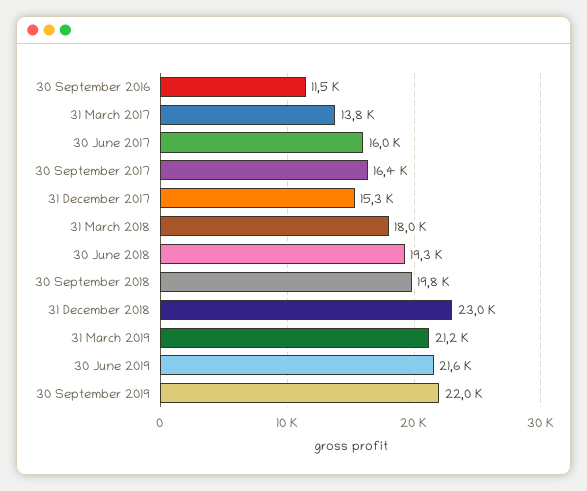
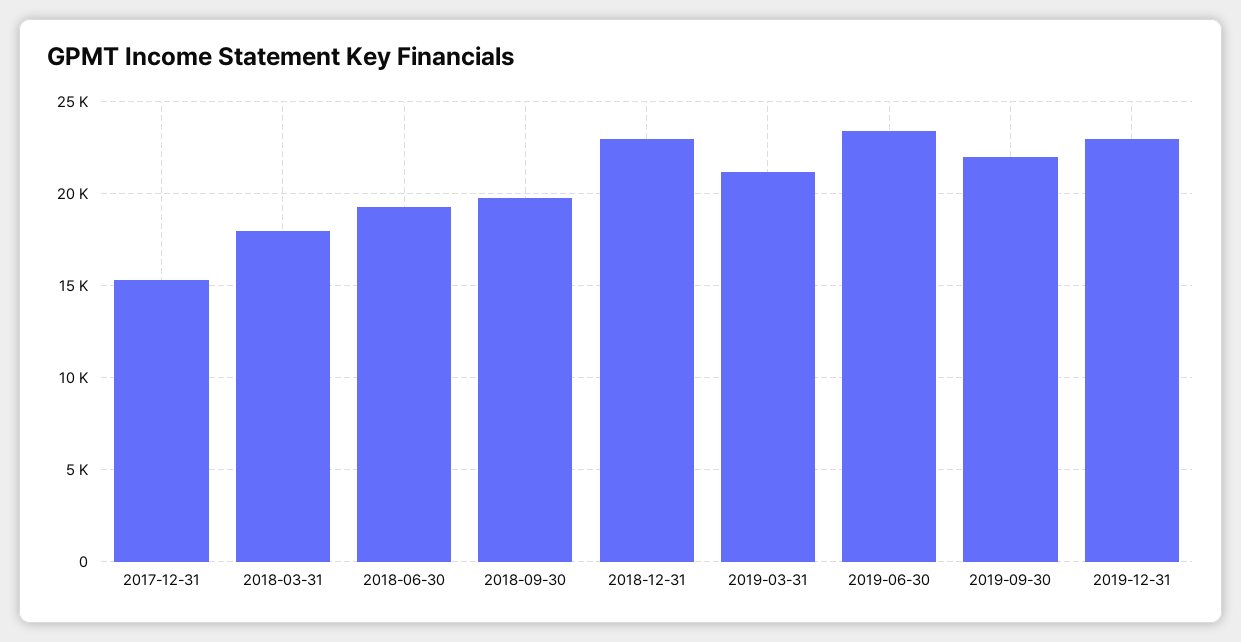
30 September 2016: 11500 -> none
31 March 2017: 13800 -> none
30 June 2017: 16000 -> none
30 September 2017: 16400 -> none
30 June 2019: 21600 -> 23500
2019-12-31: none -> 23000

